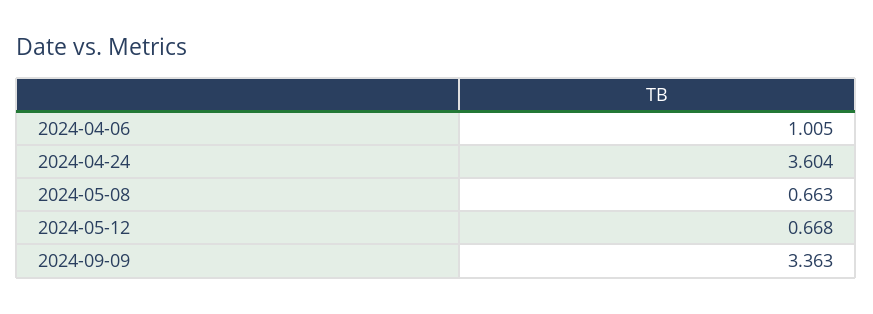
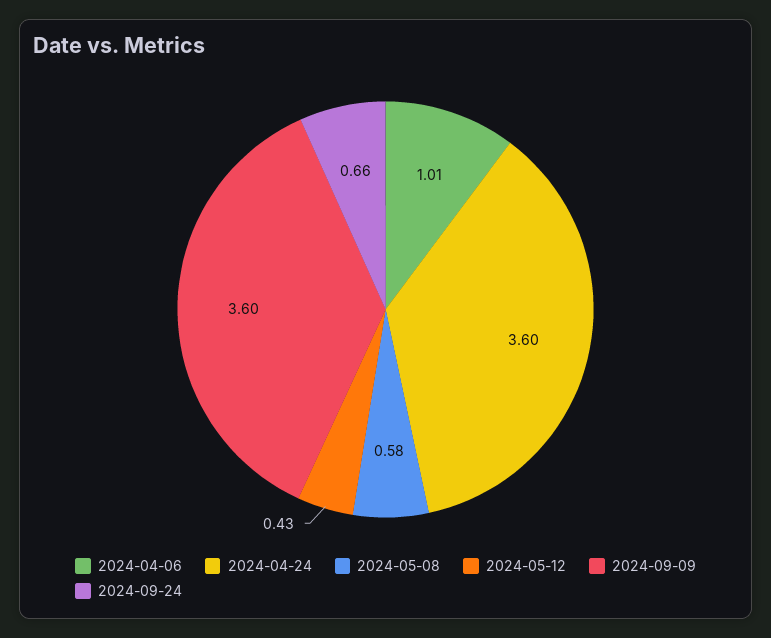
2024-05-08: 0.663 -> 0.58
2024-05-12: 0.668 -> 0.43
2024-09-09: 3.363 -> 3.6
2024-09-24: none -> 0.66

